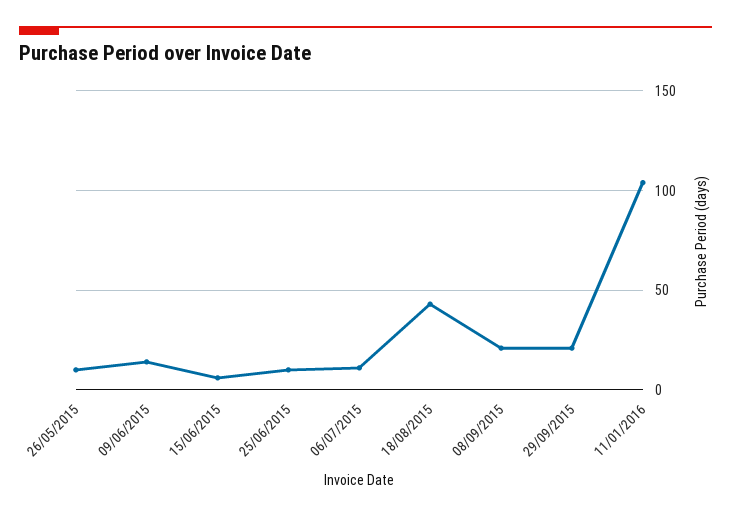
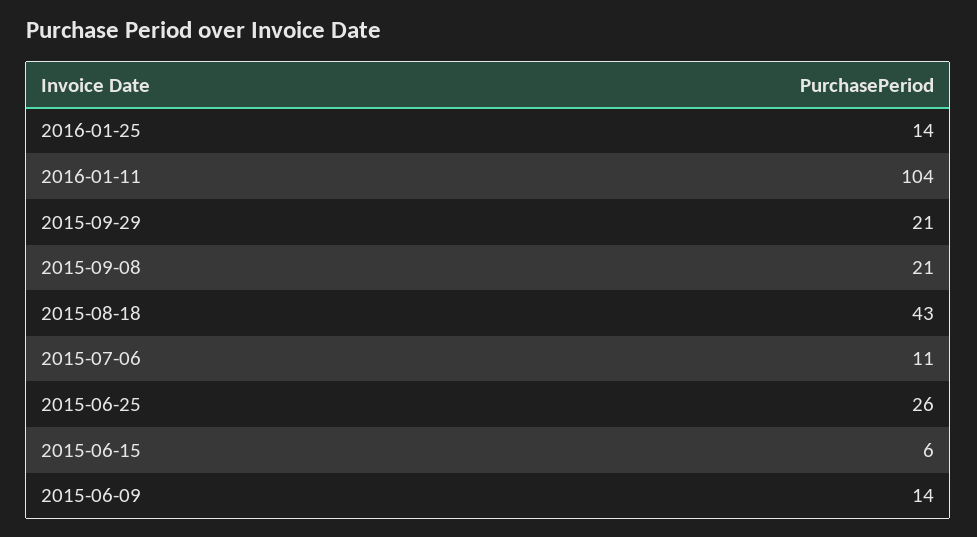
26/05/2015: 10 -> none
25/06/2015: 10 -> 26
2016-01-25: none -> 14

